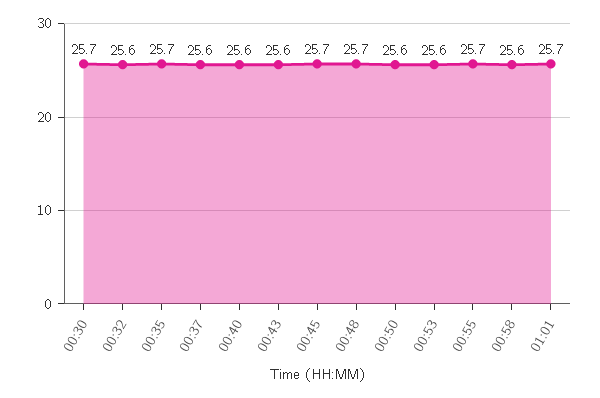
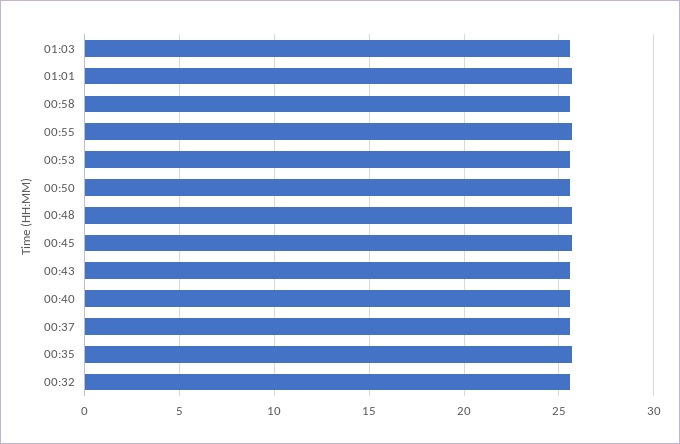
00:30: 25.7 -> none
01:03: none -> 25.5

